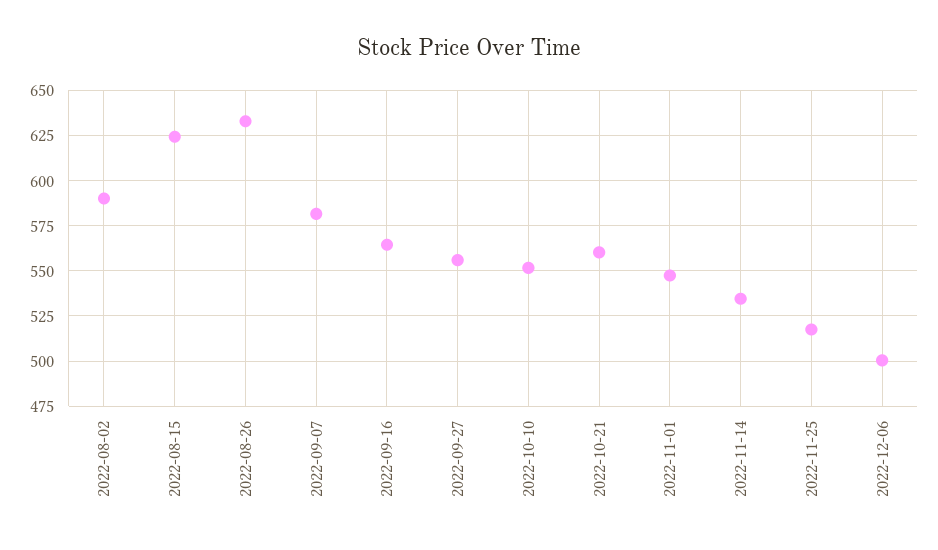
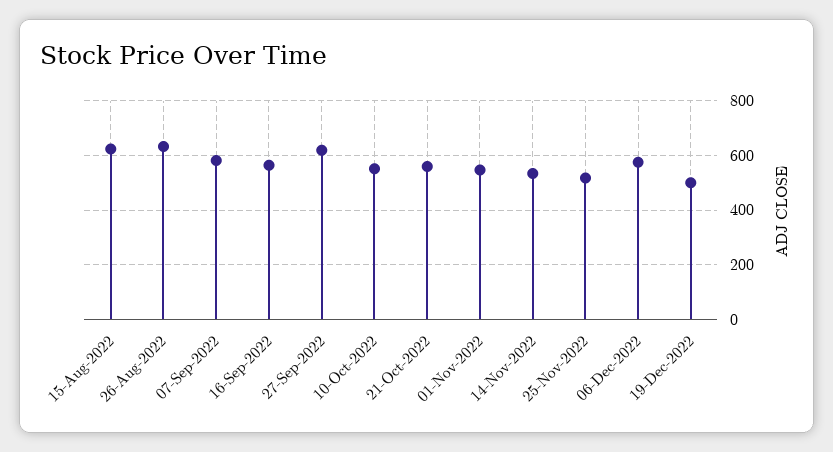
2022-08-02: 590 -> none
2022-09-27: 555 -> 625
2022-12-06: 500 -> 575
19-Dec-2022: none -> 500

